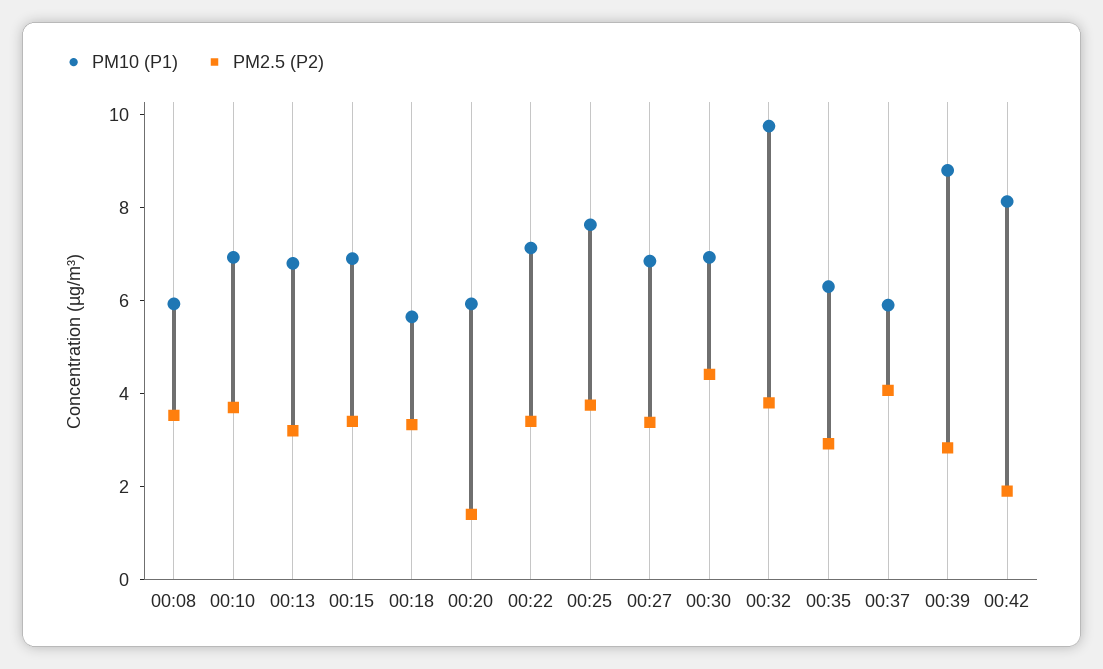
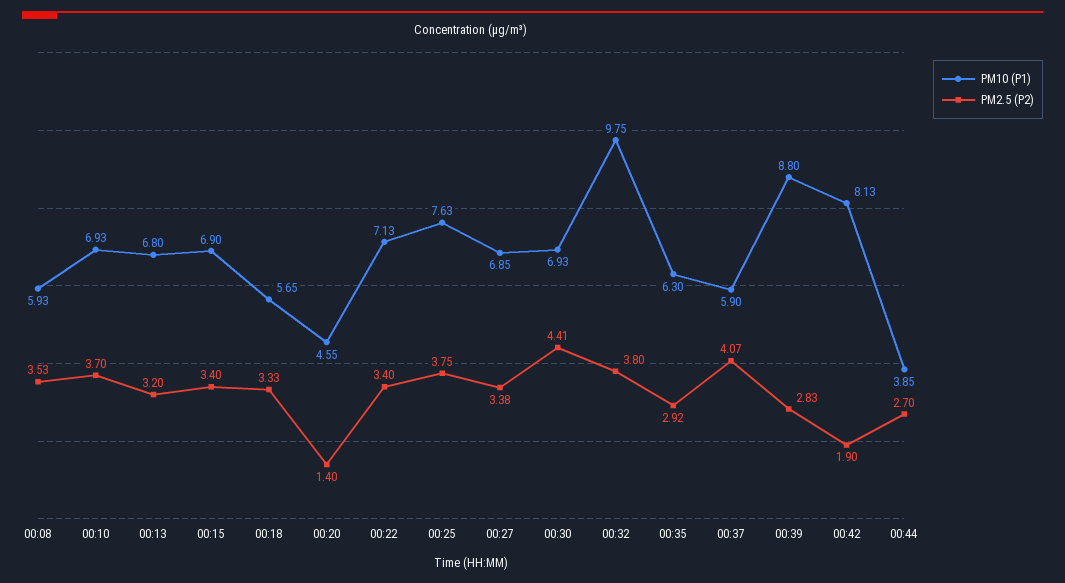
PM10 (P1), 00:20: 6 -> 4.55
PM10 (P1), 00:44: none -> 3.85
PM2.5 (P2), 00:44: none -> 2.7

